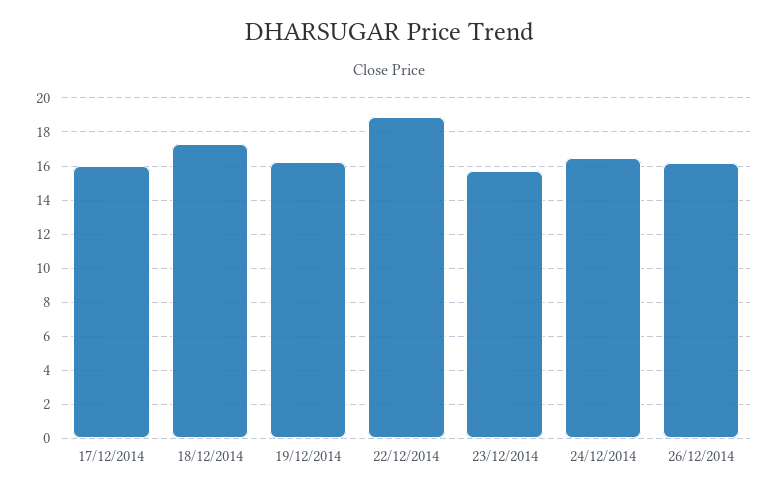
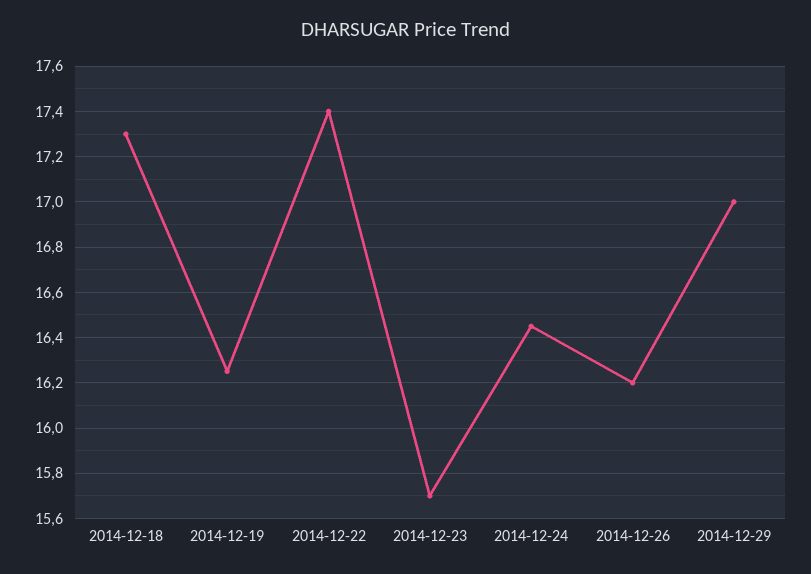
17/12/2014: 16 -> none
22/12/2014: 19 -> 17.4
2014-12-29: none -> 17

